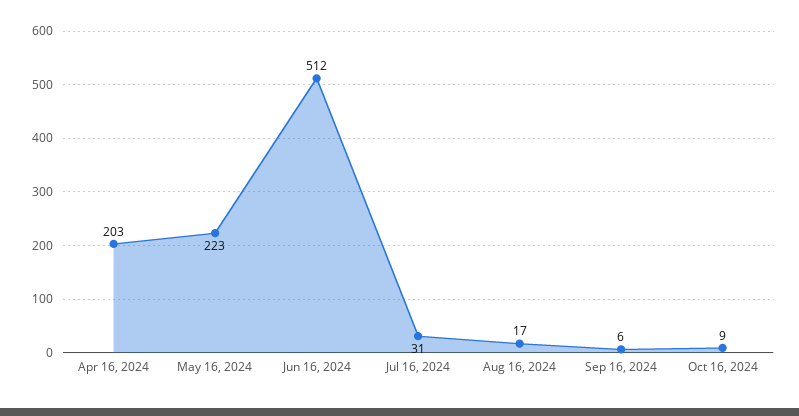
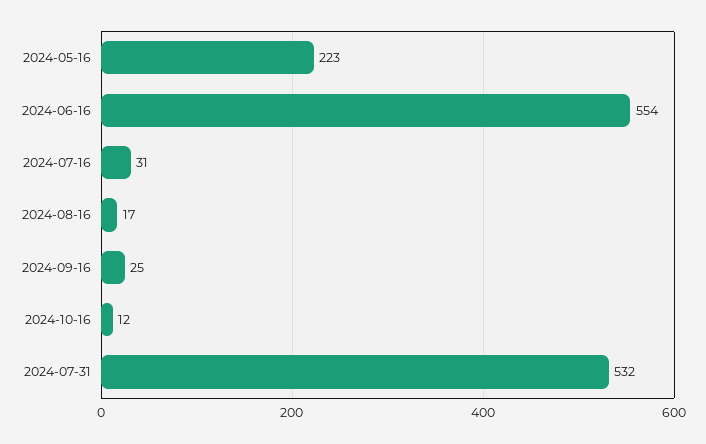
Apr 16, 2024: 203 -> none
Jun 16, 2024: 512 -> 554
Sep 16, 2024: 6 -> 25
Oct 16, 2024: 9 -> 12
2024-07-31: none -> 532

